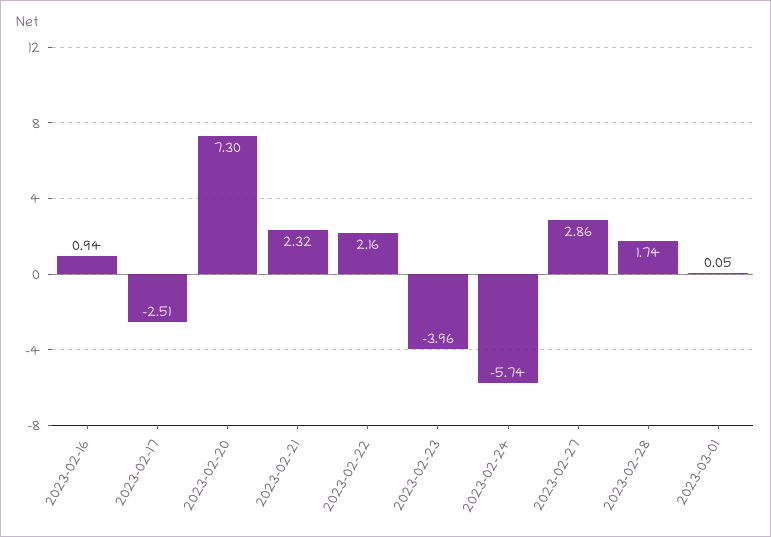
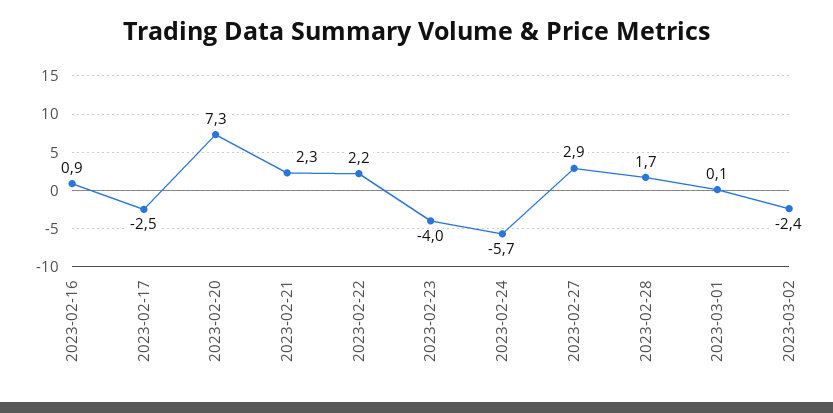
2023-03-02: none -> -2.4

